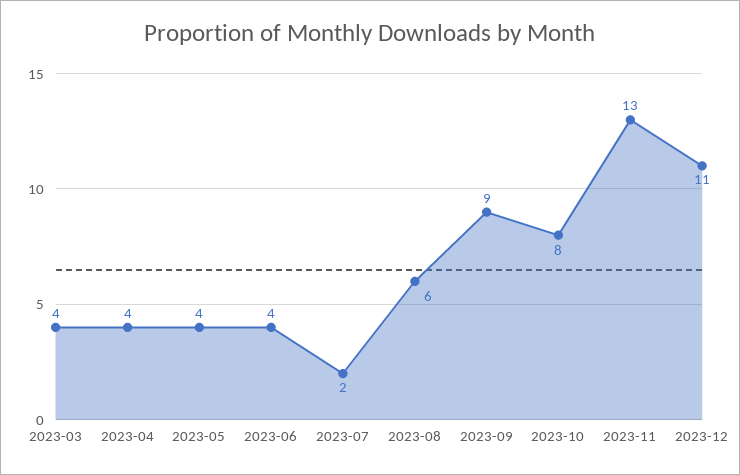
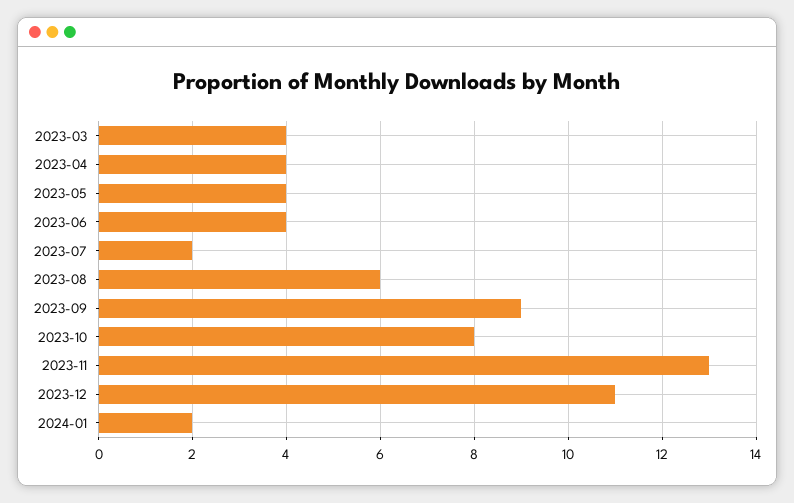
2024-01: none -> 2

